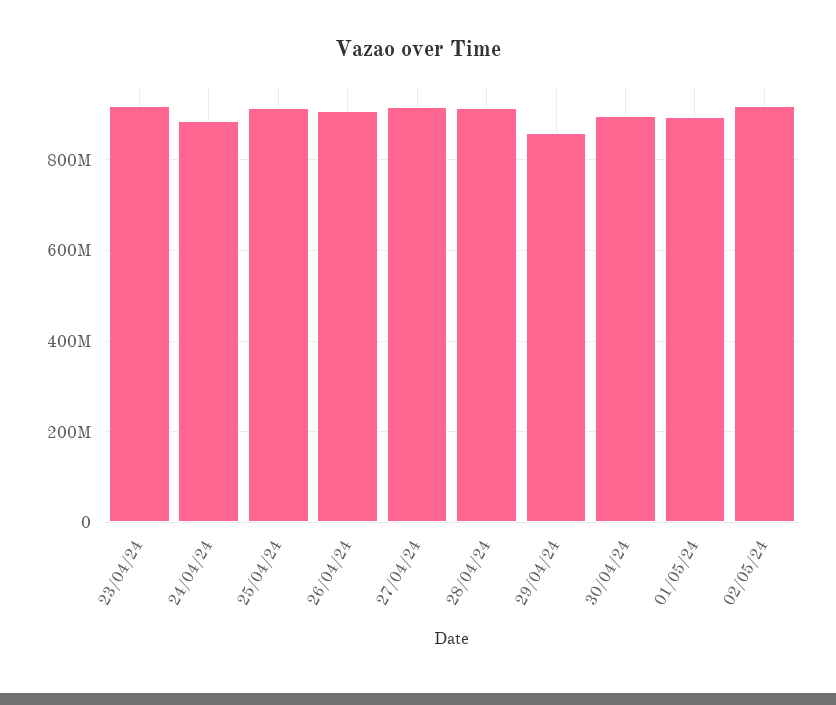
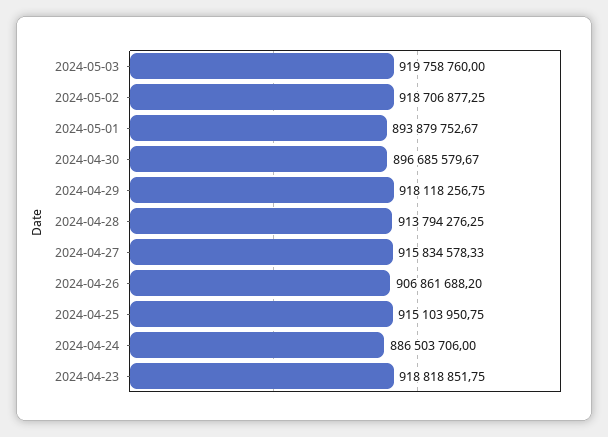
29/04/24: 860000000 -> 918118256.75
2024-05-03: none -> 919758760

